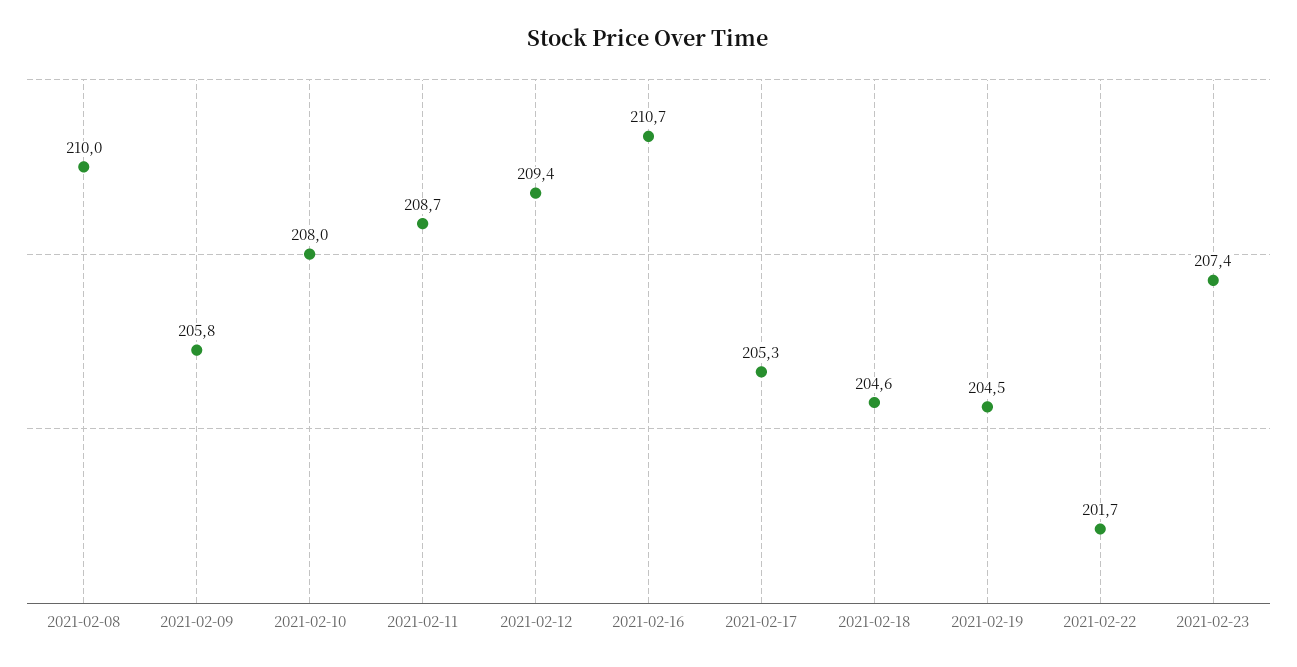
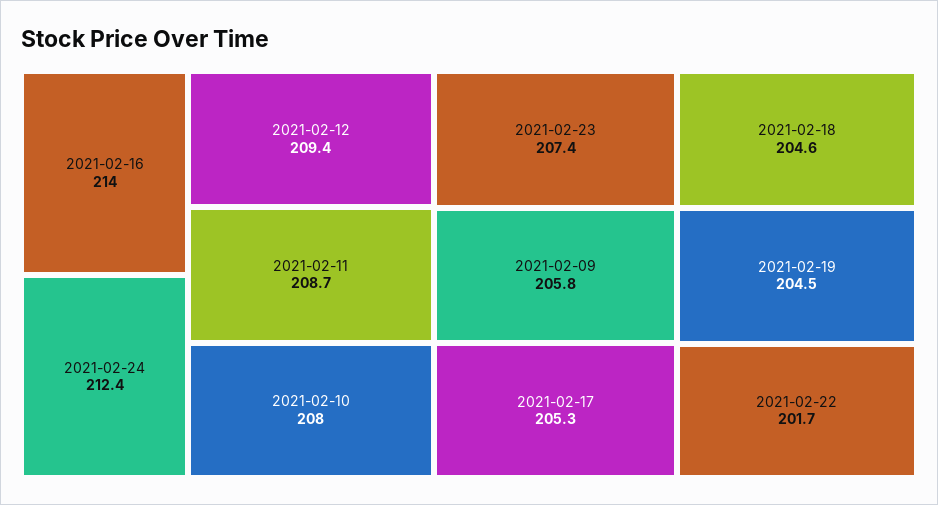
2021-02-08: 210 -> none
2021-02-16: 210.7 -> 214
2021-02-24: none -> 212.4

